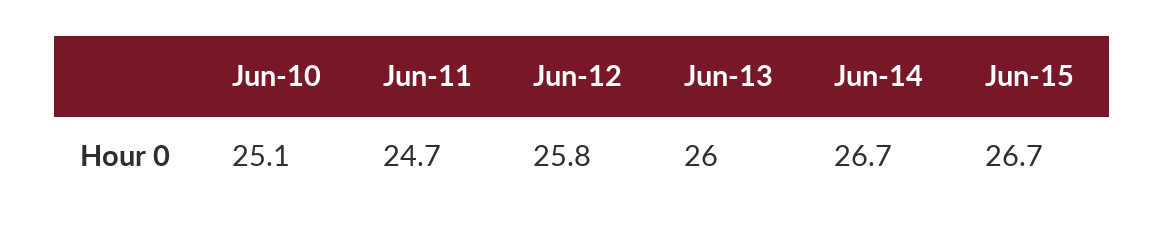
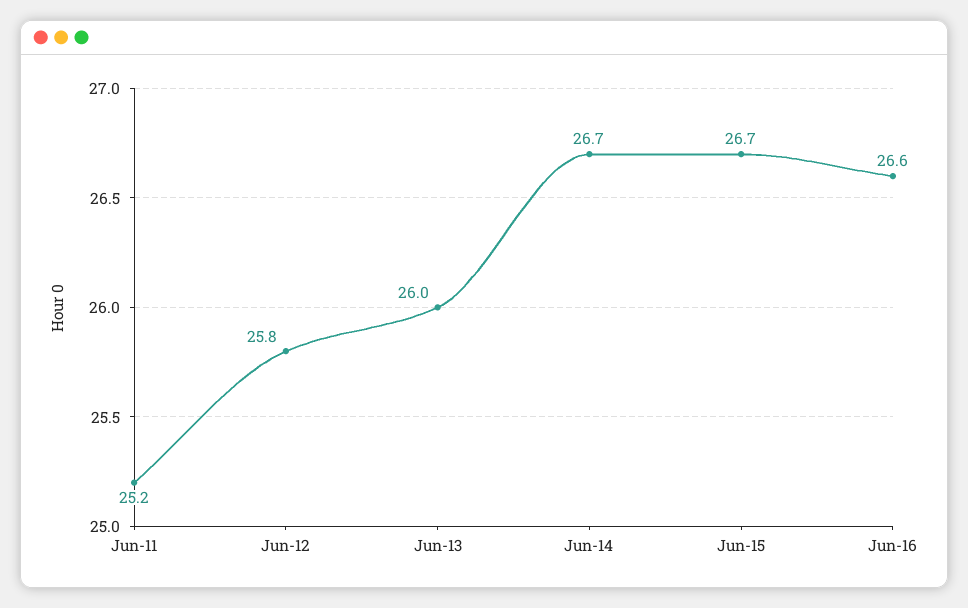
Jun-10: 25.1 -> none
Jun-11: 24.7 -> 25.2
Jun-16: none -> 26.6

